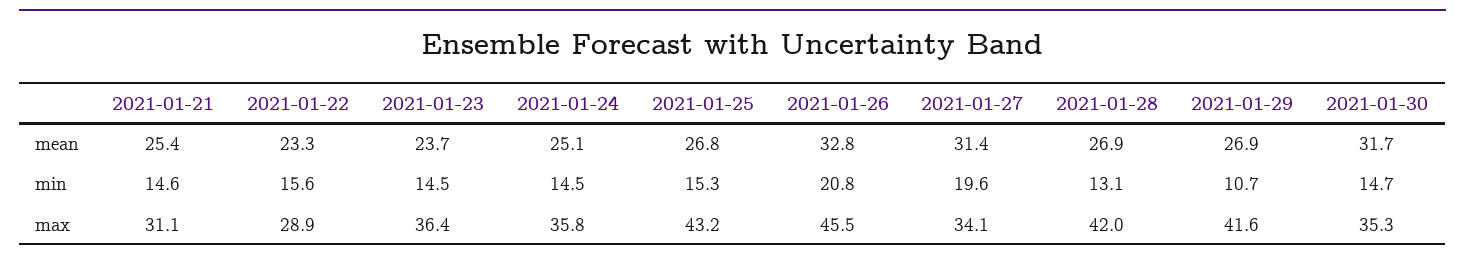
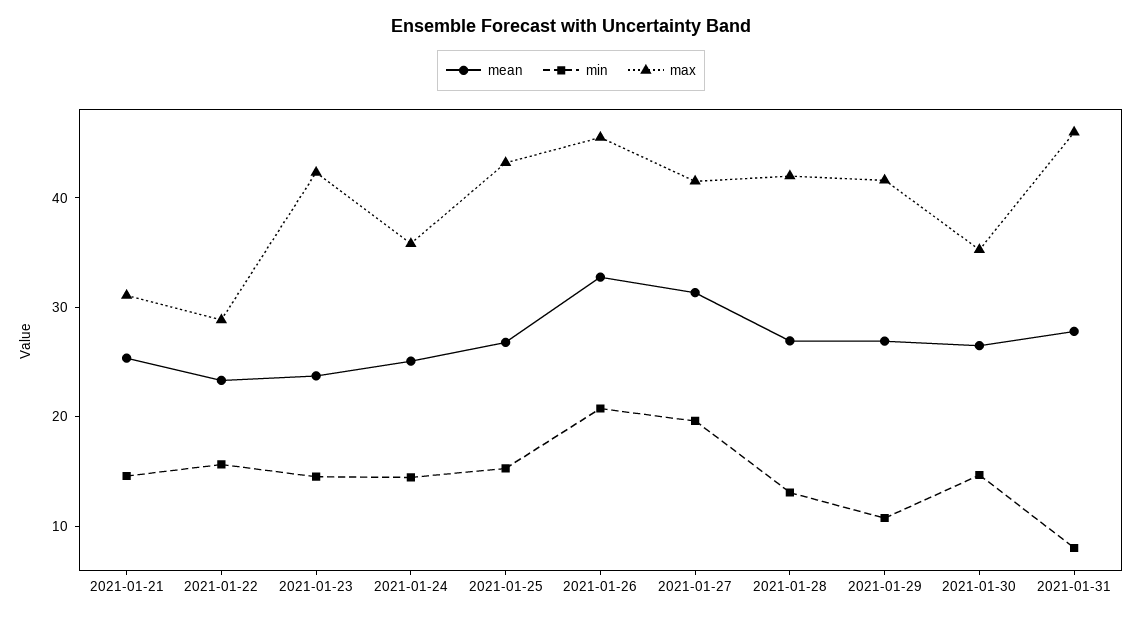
mean, 2021-01-30: 31.7 -> 26
max, 2021-01-23: 36.4 -> 42
max, 2021-01-27: 34.1 -> 42
mean, 2021-01-31: none -> 28
min, 2021-01-31: none -> 8
max, 2021-01-31: none -> 46

